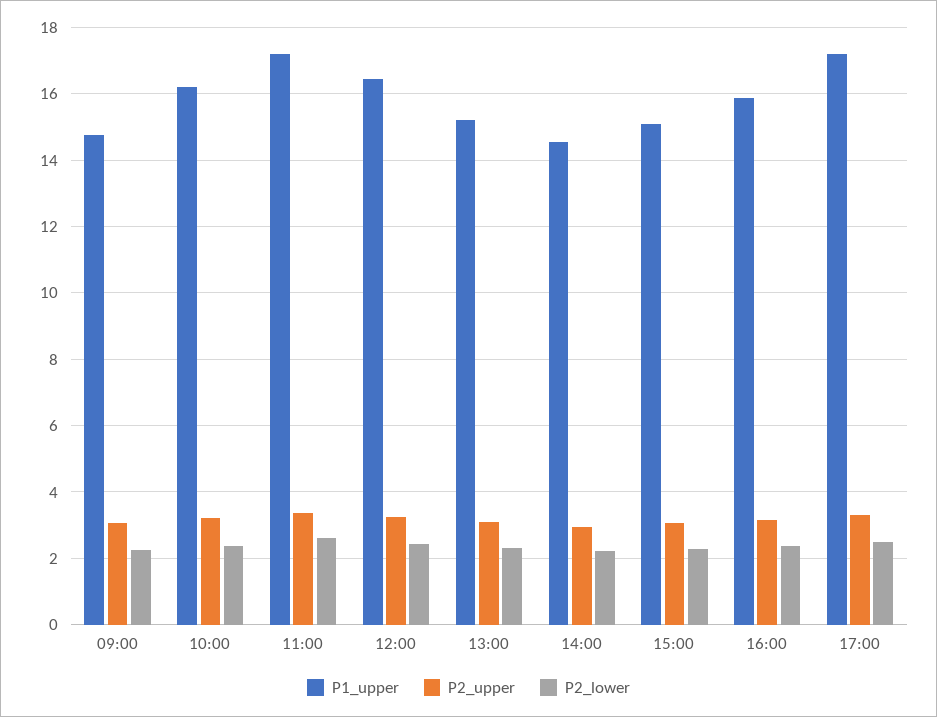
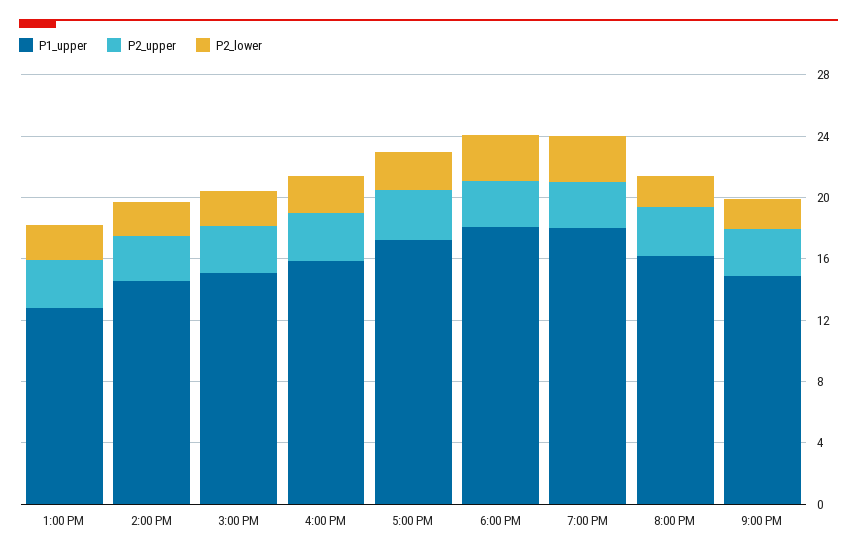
P1_upper, 09:00: 14.8 -> none
P2_upper, 09:00: 3 -> none
P2_lower, 09:00: 2.2 -> none
P1_upper, 10:00: 16.2 -> none
P2_upper, 10:00: 3.2 -> none
P2_lower, 10:00: 2.4 -> none
P1_upper, 11:00: 17.2 -> none
P2_upper, 11:00: 3.4 -> none
P2_lower, 11:00: 2.6 -> none
P1_upper, 12:00: 16.4 -> none
P2_upper, 12:00: 3.2 -> none
P2_lower, 12:00: 2.4 -> none
P1_upper, 13:00: 15.2 -> 13
P1_upper, 6:00 PM: none -> 18
P2_upper, 6:00 PM: none -> 3
P2_lower, 6:00 PM: none -> 3
P1_upper, 7:00 PM: none -> 18
P2_upper, 7:00 PM: none -> 3
P2_lower, 7:00 PM: none -> 3
P1_upper, 8:00 PM: none -> 16
P2_upper, 8:00 PM: none -> 3
P2_lower, 8:00 PM: none -> 2
P1_upper, 9:00 PM: none -> 15
P2_upper, 9:00 PM: none -> 3
P2_lower, 9:00 PM: none -> 2

